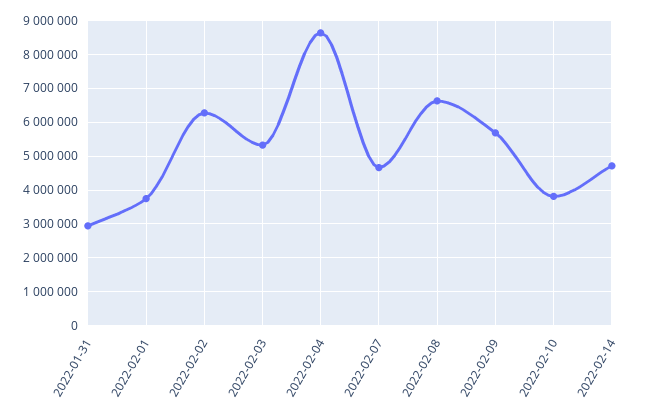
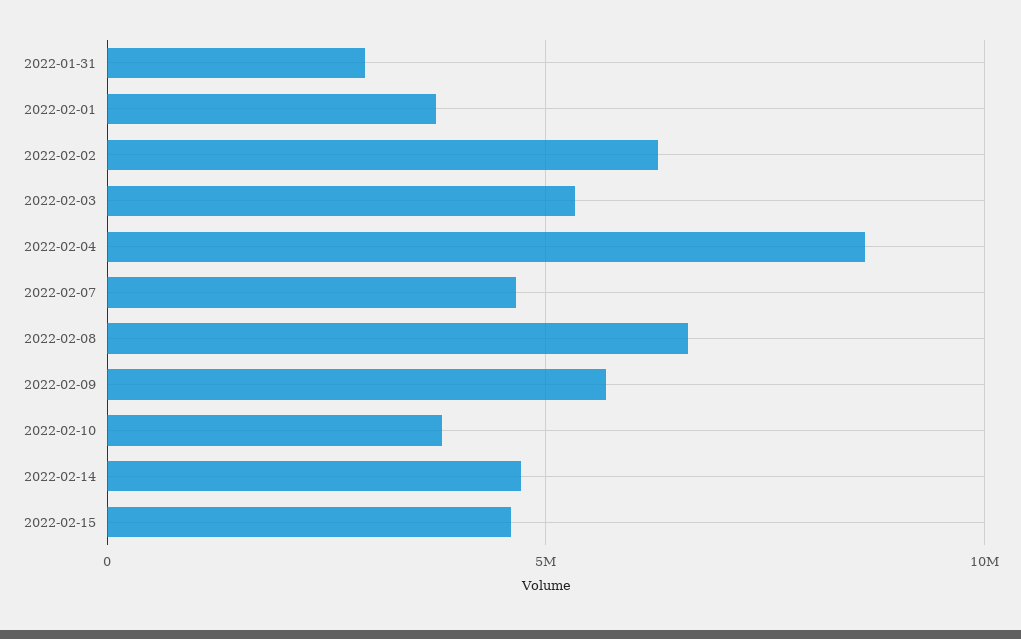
2022-02-15: none -> 4500000

